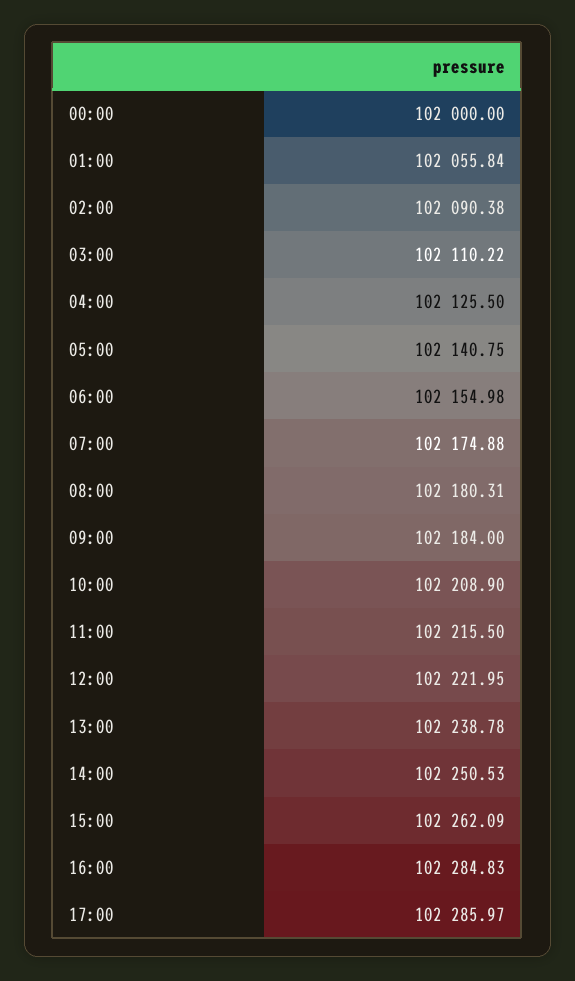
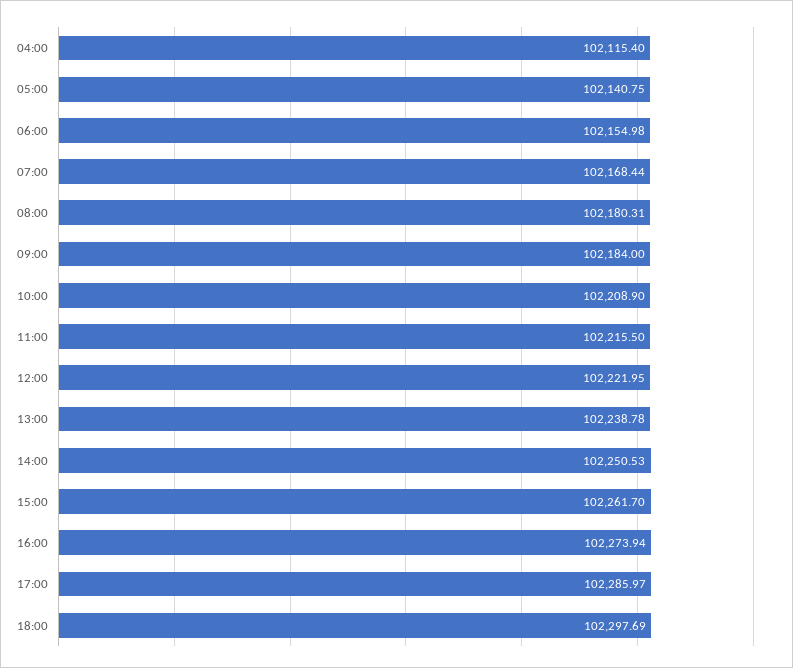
00:00: 102000 -> none
01:00: 102055.84 -> none
02:00: 102090.38 -> none
03:00: 102110.22 -> none
04:00: 102125.5 -> 102115.4
07:00: 102174.88 -> 102168.44
15:00: 102262.09 -> 102261.7
16:00: 102284.83 -> 102273.94
18:00: none -> 102297.69

